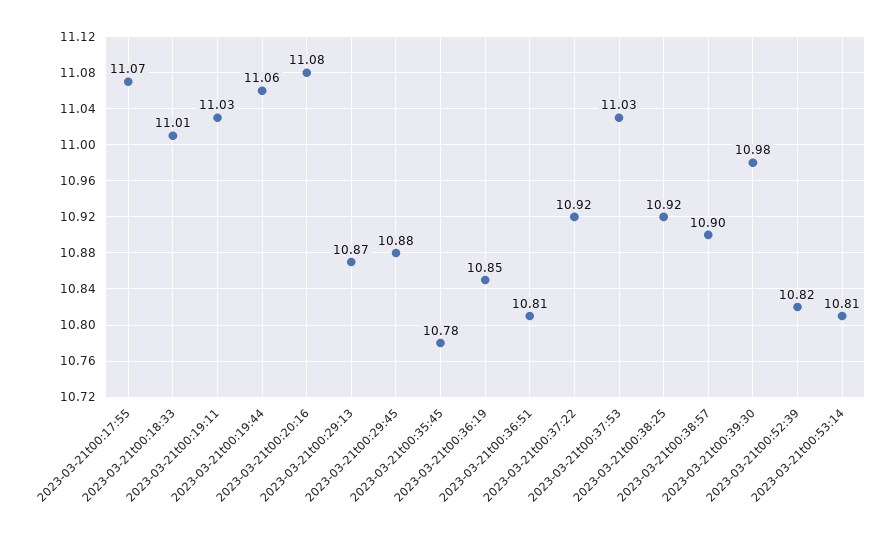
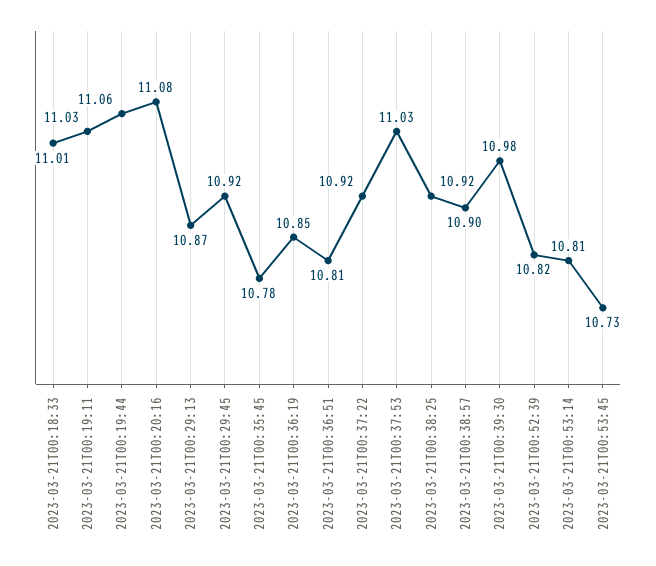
2023-03-21t00:17:55: 11.07 -> none
2023-03-21t00:29:45: 10.88 -> 10.92
2023-03-21T00:53:45: none -> 10.73

